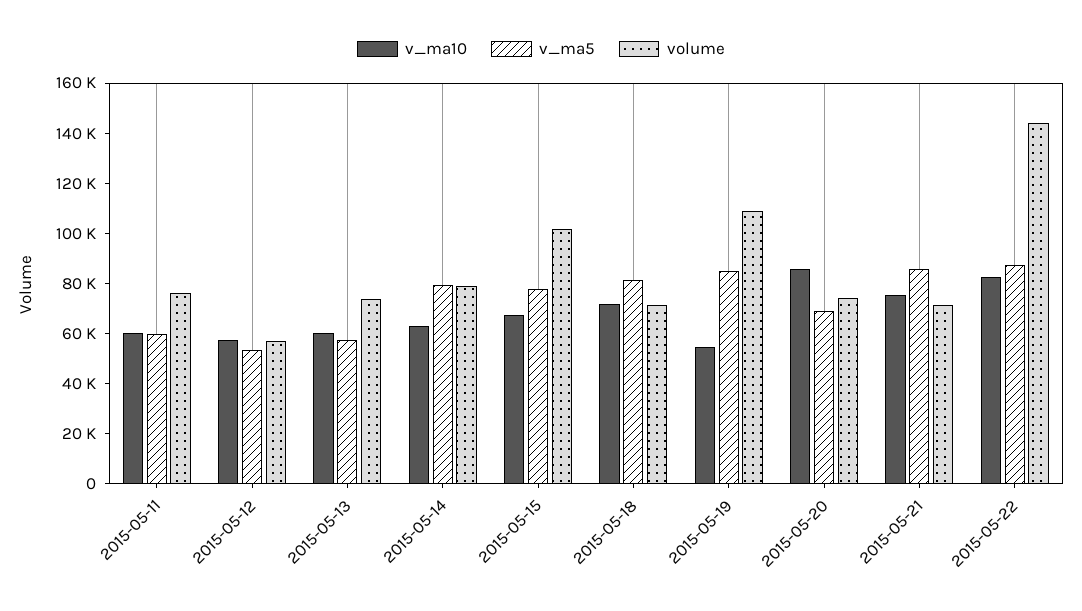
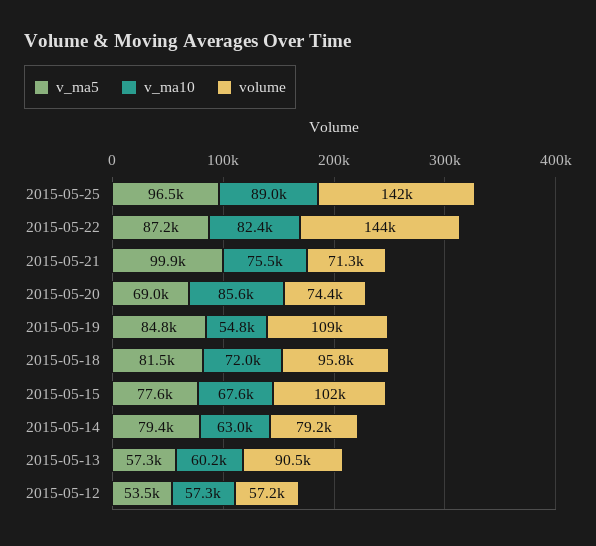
v_ma10, 2015-05-11: 60000 -> none
v_ma5, 2015-05-11: 60000 -> none
volume, 2015-05-11: 75000 -> none
volume, 2015-05-13: 75000 -> 90500
volume, 2015-05-18: 70000 -> 95800
v_ma5, 2015-05-21: 85000 -> 99900
v_ma5, 2015-05-25: none -> 96500
v_ma10, 2015-05-25: none -> 89000
volume, 2015-05-25: none -> 142000

